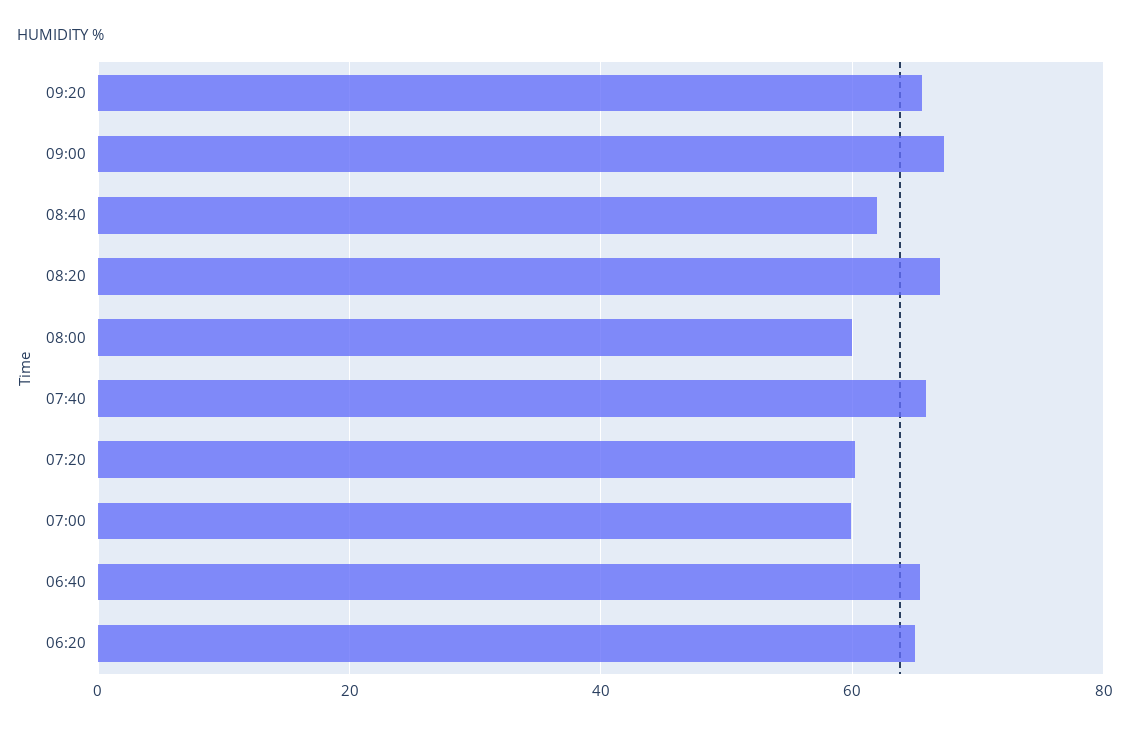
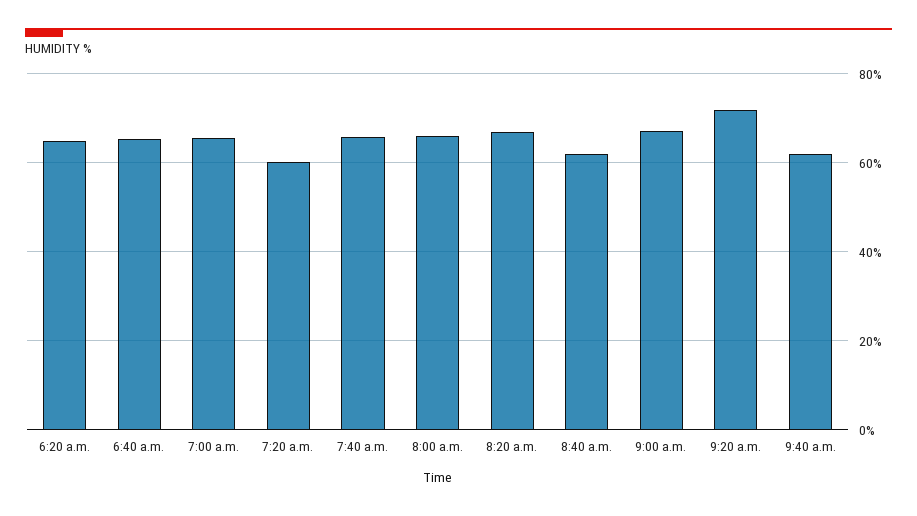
09:20: 66 -> 72
08:00: 60 -> 66
07:00: 60 -> 66
9:40 a.m.: none -> 62

